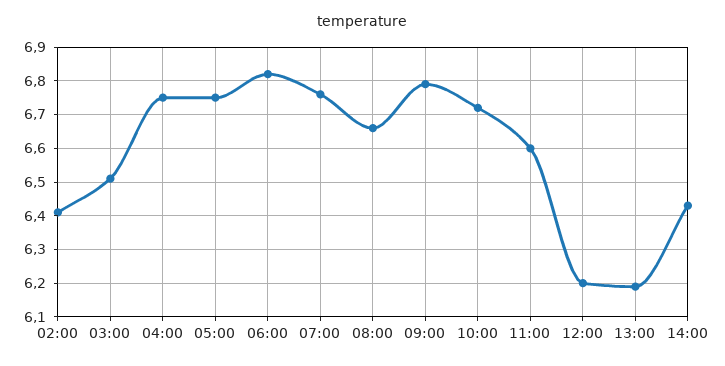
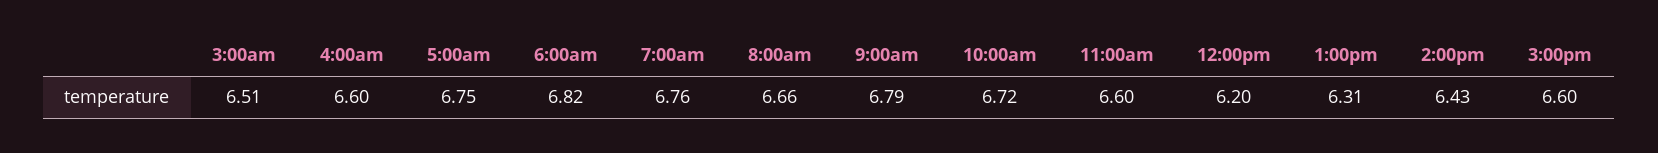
02:00: 6.4 -> none
04:00: 6.75 -> 6.6
13:00: 6.2 -> 6.31
3:00pm: none -> 6.6

